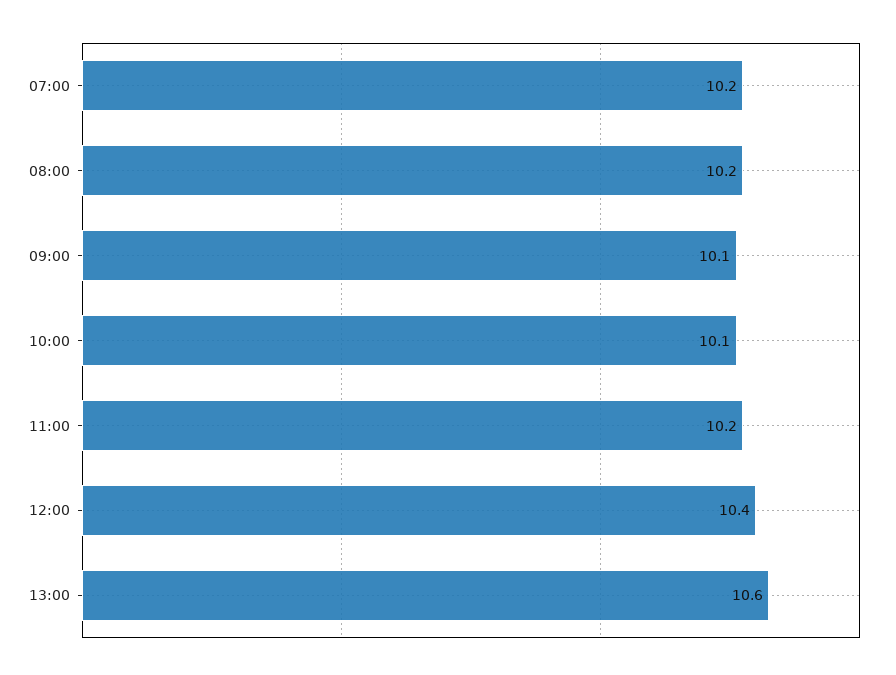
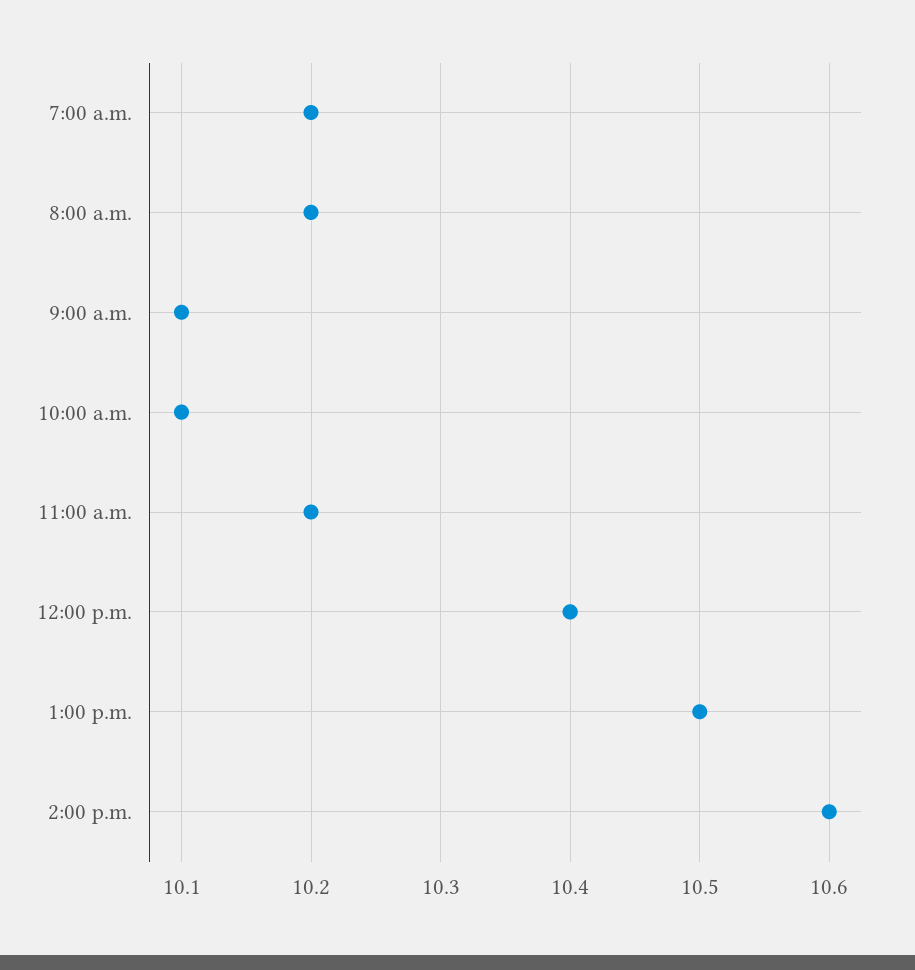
13:00: 10.6 -> 10.5
2:00 p.m.: none -> 10.6

